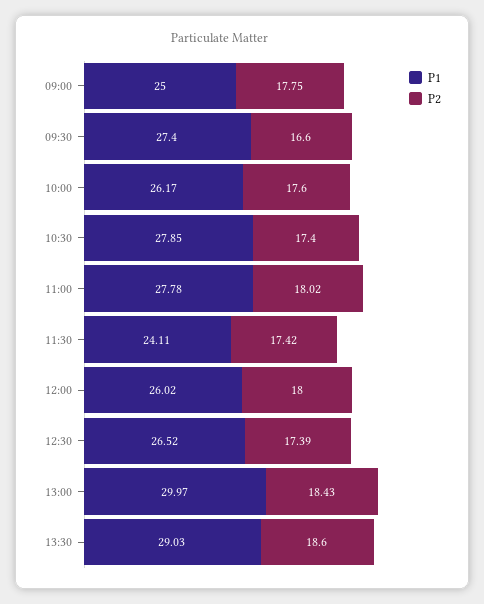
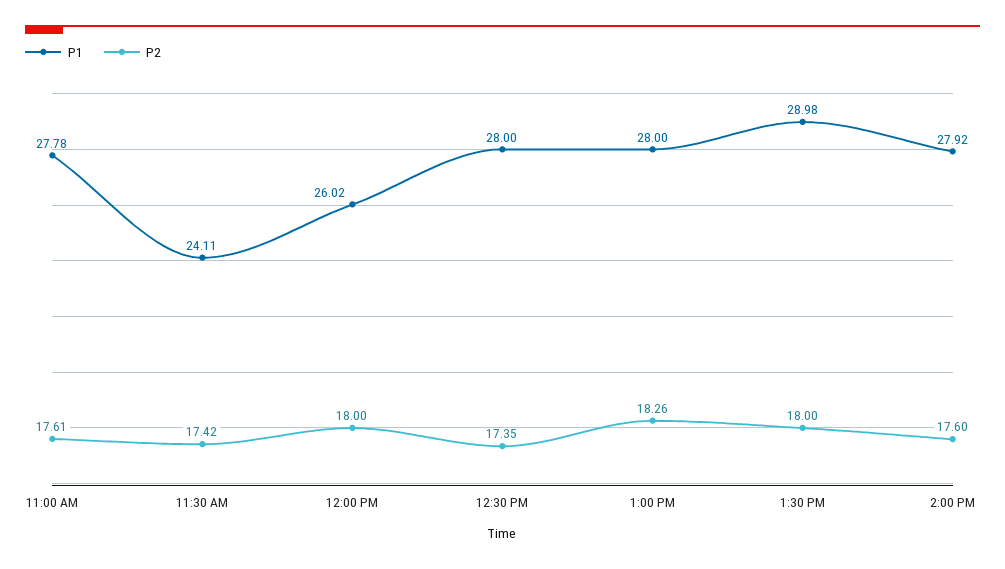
P1, 09:00: 25 -> none
P2, 09:00: 17.75 -> none
P1, 09:30: 27.4 -> none
P2, 09:30: 16.6 -> none
P1, 10:00: 26.17 -> none
P2, 10:00: 17.6 -> none
P1, 10:30: 27.85 -> none
P2, 10:30: 17.4 -> none
P2, 11:00: 18.02 -> 17.61
P1, 12:30: 26.52 -> 28
P2, 12:30: 17.39 -> 17.35
P1, 13:00: 29.97 -> 28
P2, 13:00: 18.43 -> 18.26
P1, 13:30: 29.03 -> 28.98
P2, 13:30: 18.6 -> 18
P1, 2:00 PM: none -> 27.92
P2, 2:00 PM: none -> 17.6

